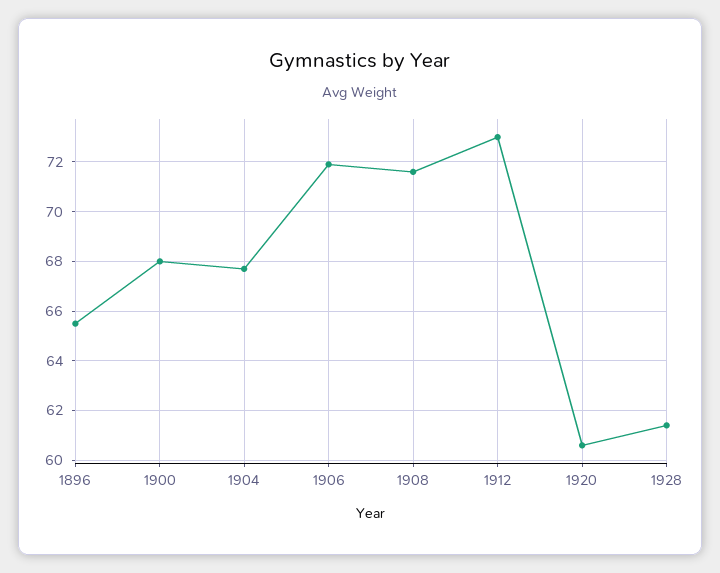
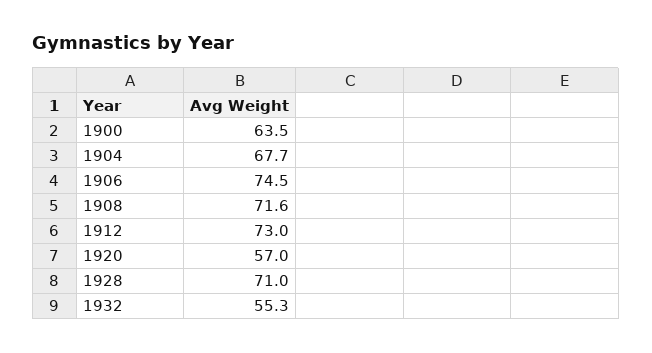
1896: 65.5 -> none
1900: 68 -> 63.5
1906: 72 -> 74.5
1920: 60.5 -> 57
1928: 61.5 -> 71
1932: none -> 55.3

